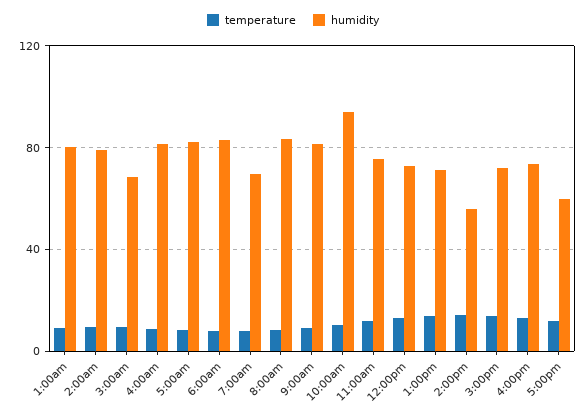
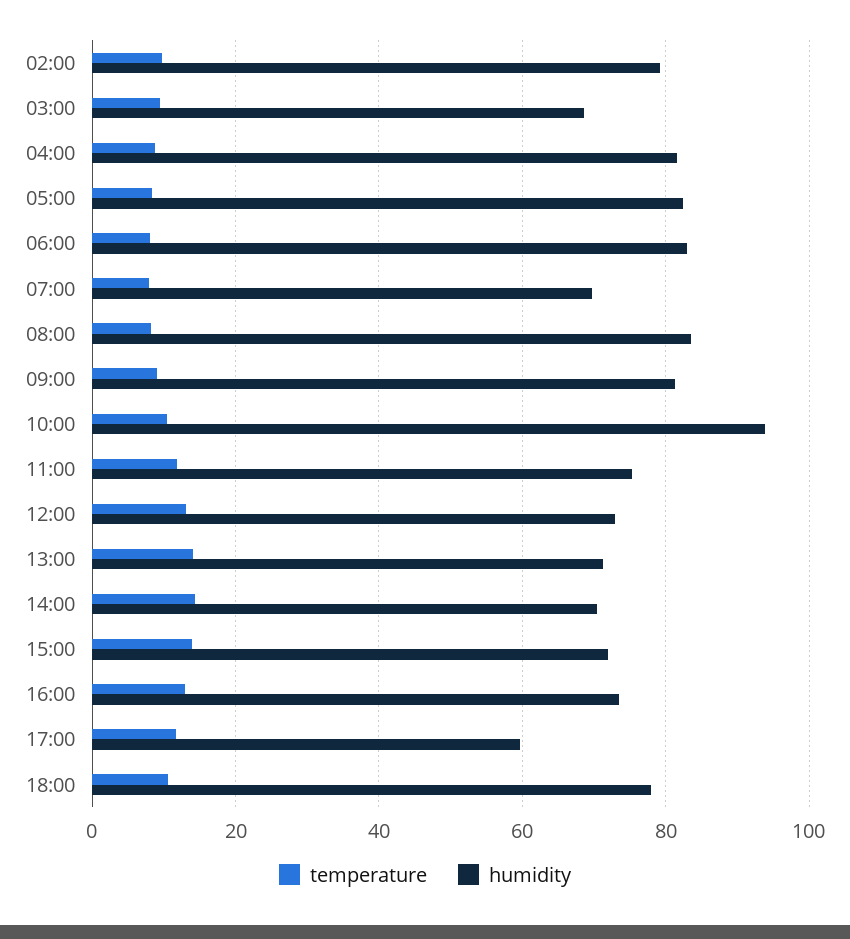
temperature, 1:00am: 10 -> none
humidity, 1:00am: 80 -> none
humidity, 2:00pm: 55 -> 70
temperature, 18:00: none -> 10
humidity, 18:00: none -> 78

